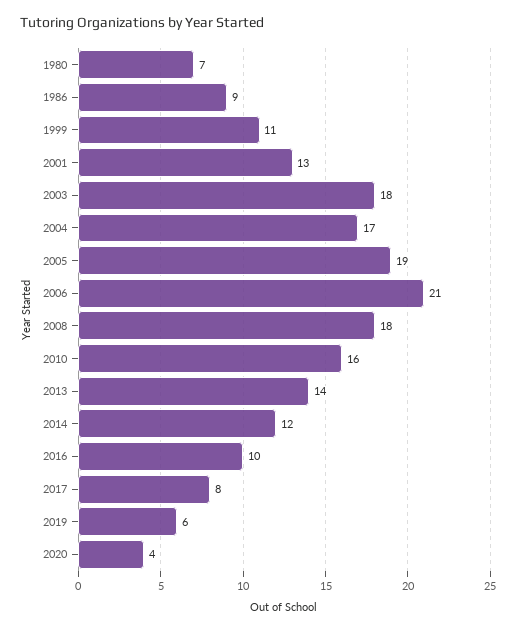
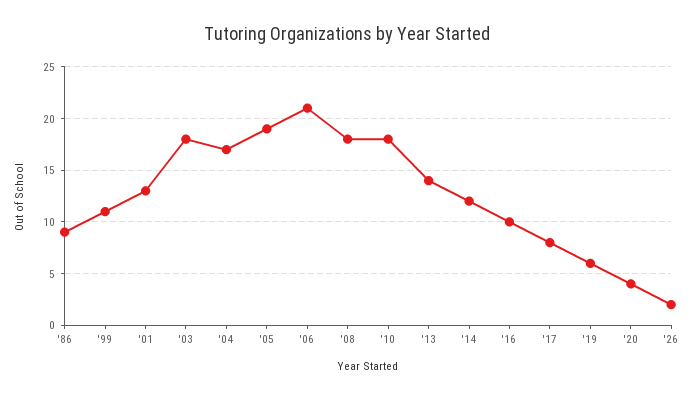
1980: 7 -> none
2010: 16 -> 18
'26: none -> 2

